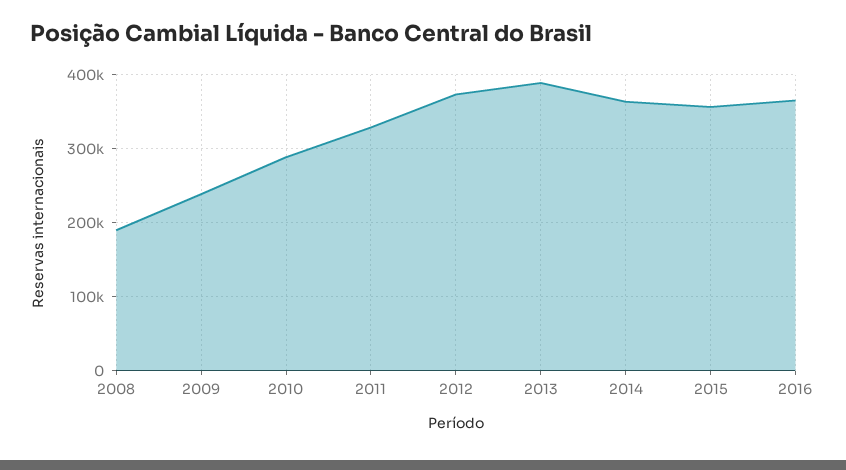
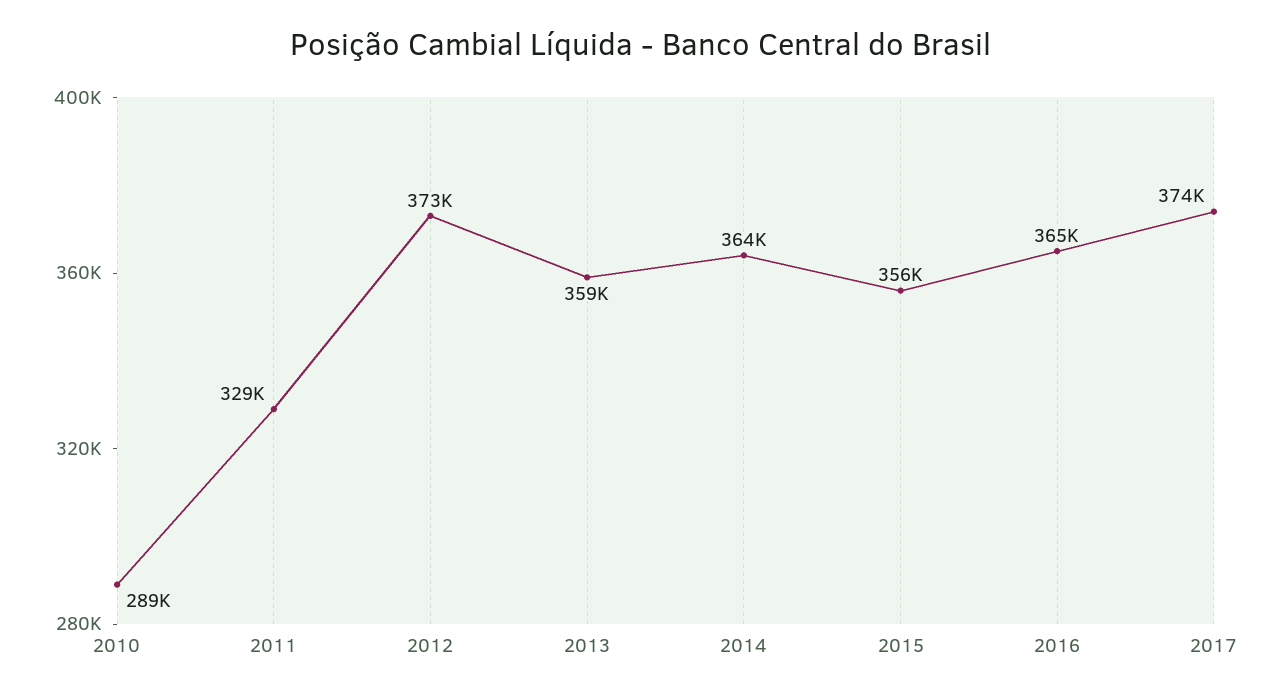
2008: 190000 -> none
2009: 240000 -> none
2013: 390000 -> 359000
2017: none -> 374000

